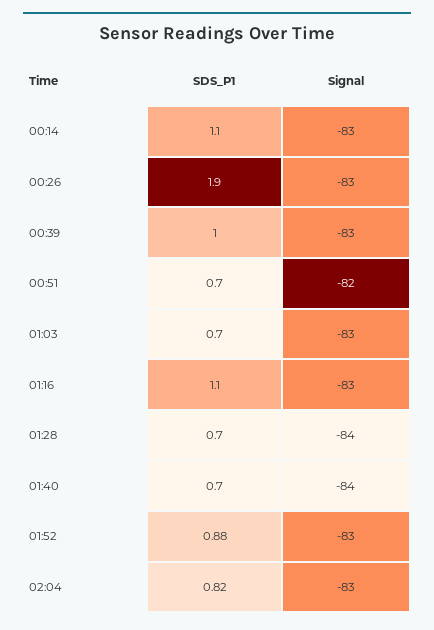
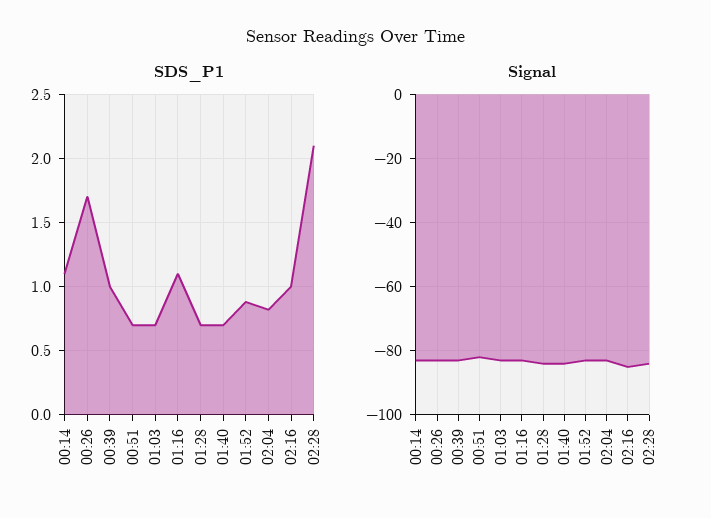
SDS_P1, 00:26: 1.9 -> 1.7
SDS_P1, 02:16: none -> 1
SDS_P1, 02:28: none -> 2.1
Signal, 02:16: none -> -85
Signal, 02:28: none -> -85

